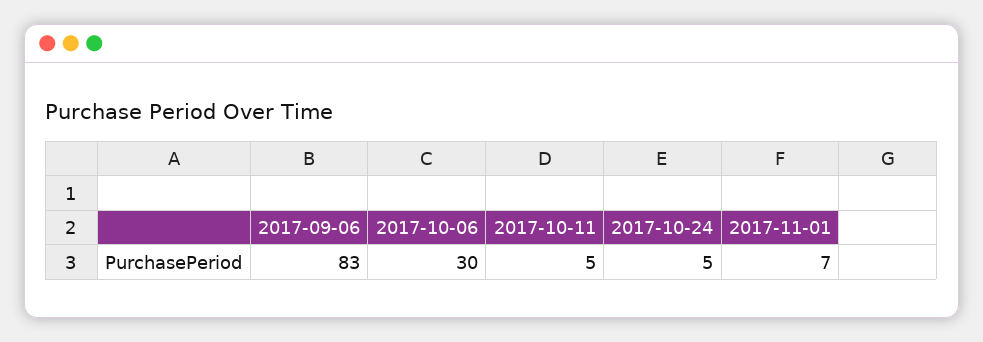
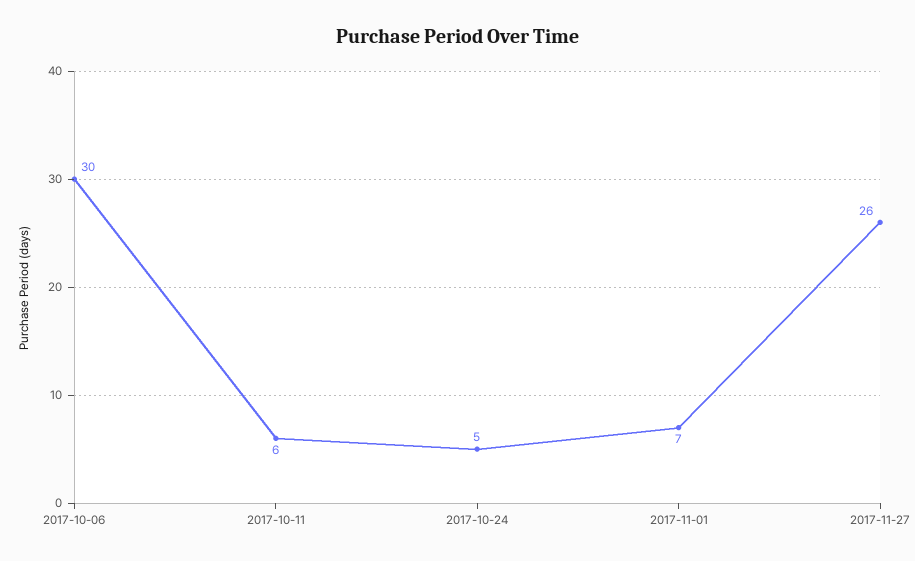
2017-09-06: 83 -> none
2017-10-11: 5 -> 6
2017-11-27: none -> 26

